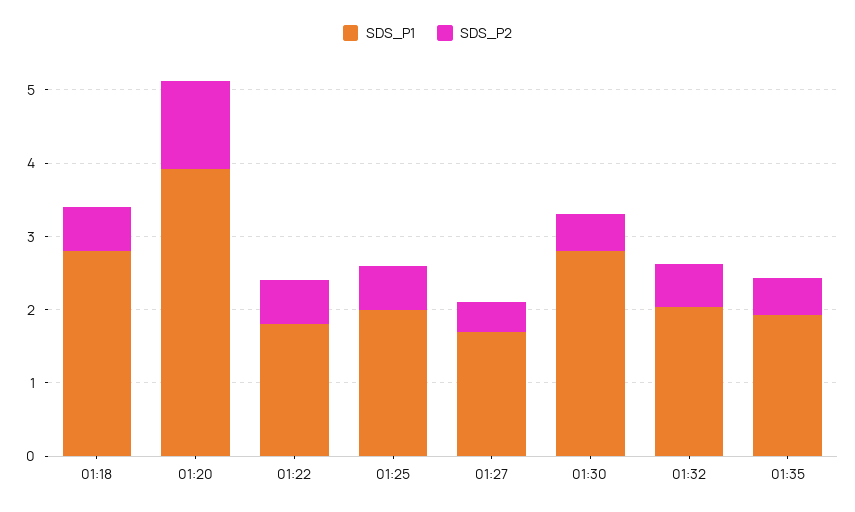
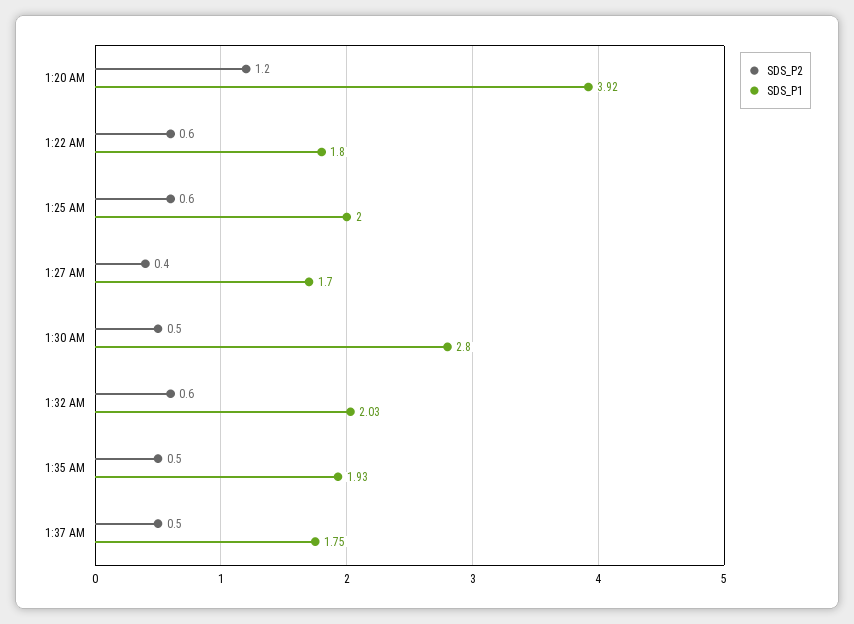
SDS_P1, 01:18: 2.8 -> none
SDS_P2, 01:18: 0.6 -> none
SDS_P2, 1:37 AM: none -> 0.5
SDS_P1, 1:37 AM: none -> 1.75

